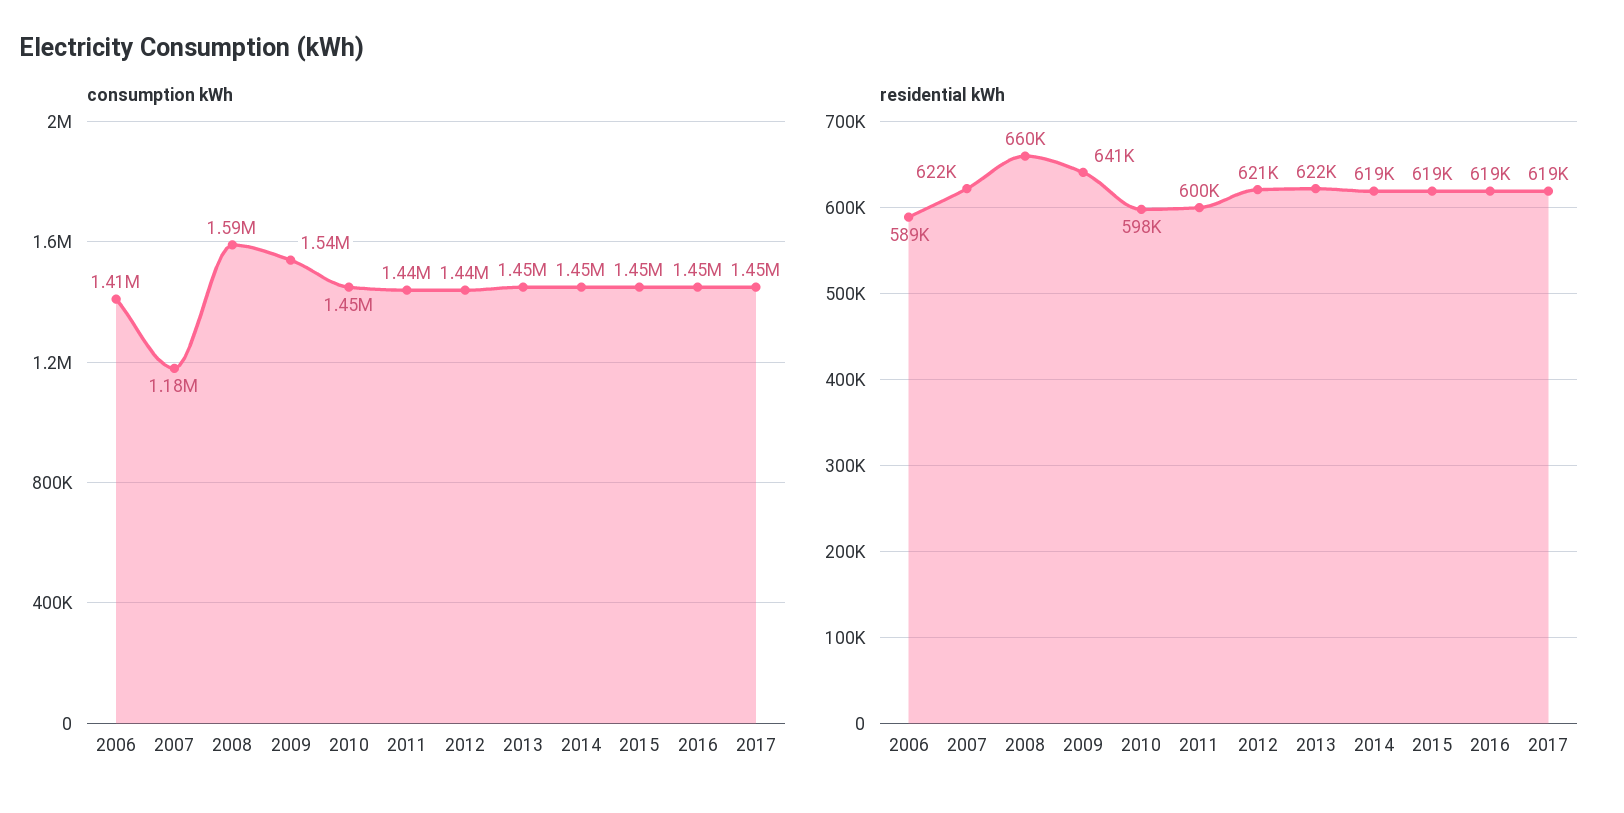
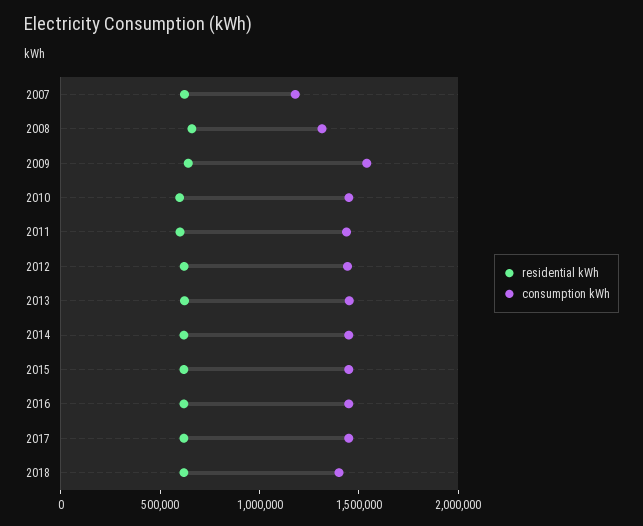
consumption kWh, 2006: 1410000 -> none
consumption kWh, 2008: 1590000 -> 1300000
residential kWh, 2006: 589000 -> none
residential kWh, 2018: none -> 600000
consumption kWh, 2018: none -> 1400000

